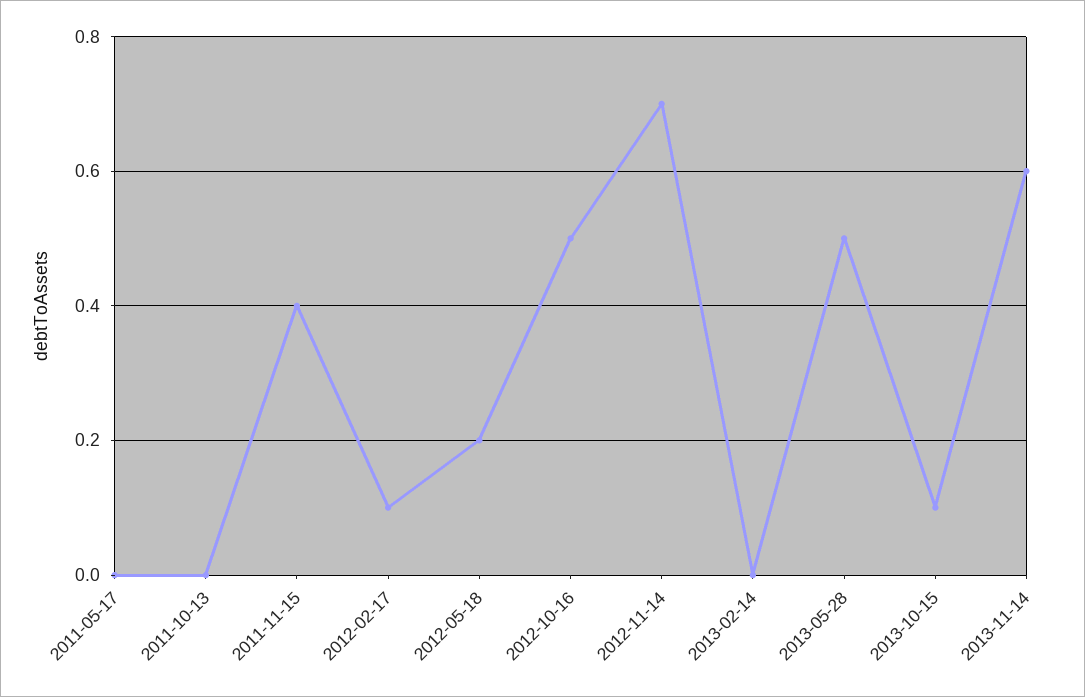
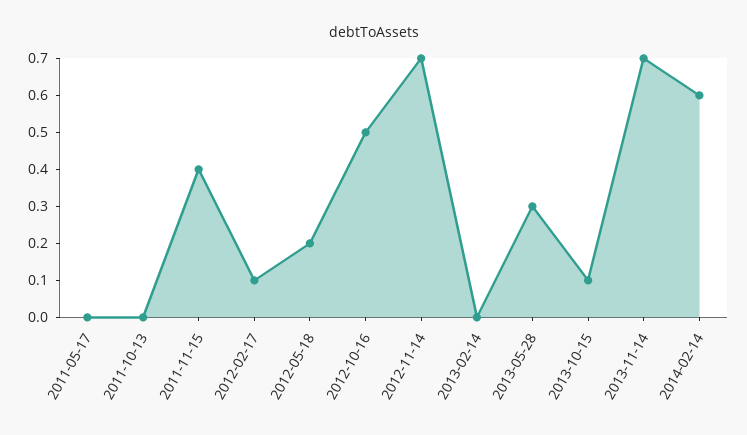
2013-05-28: 0.5 -> 0.3
2013-11-14: 0.6 -> 0.7
2014-02-14: none -> 0.6

